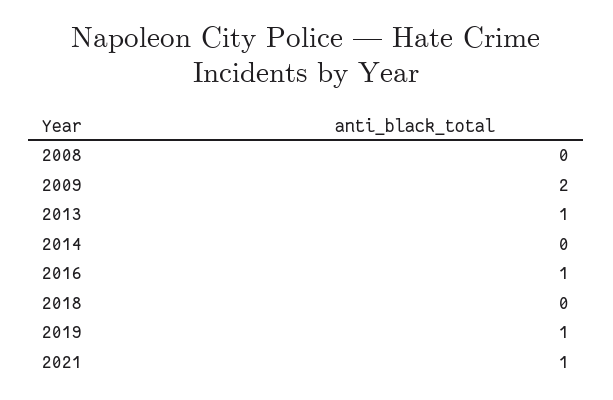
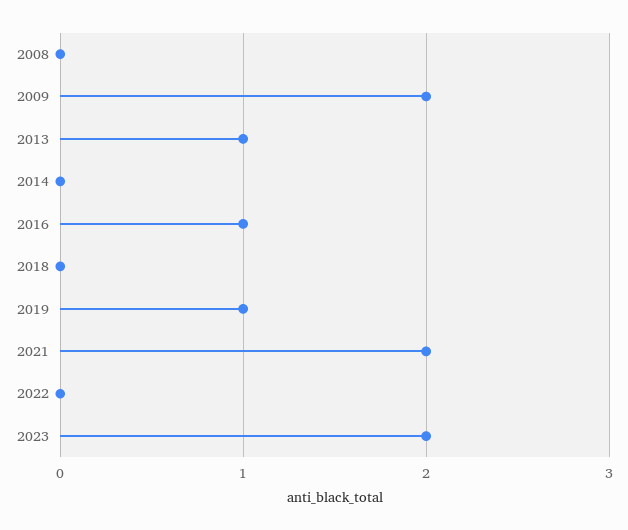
2021: 1 -> 2
2022: none -> 0
2023: none -> 2

